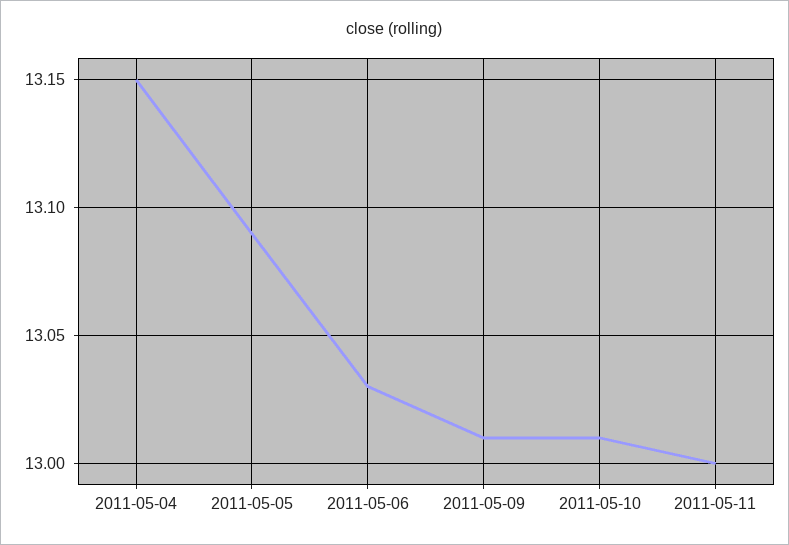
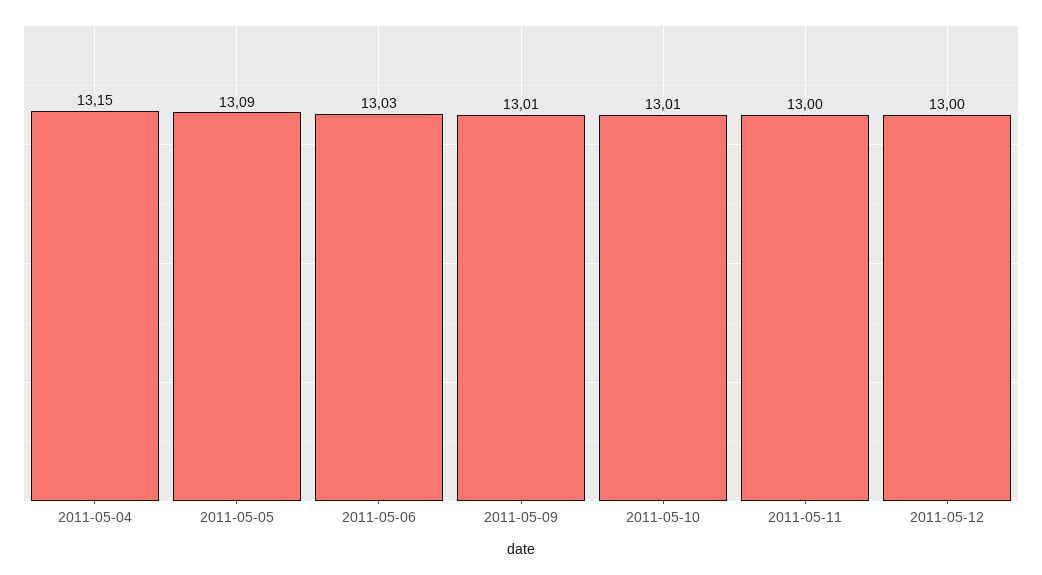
2011-05-12: none -> 13

